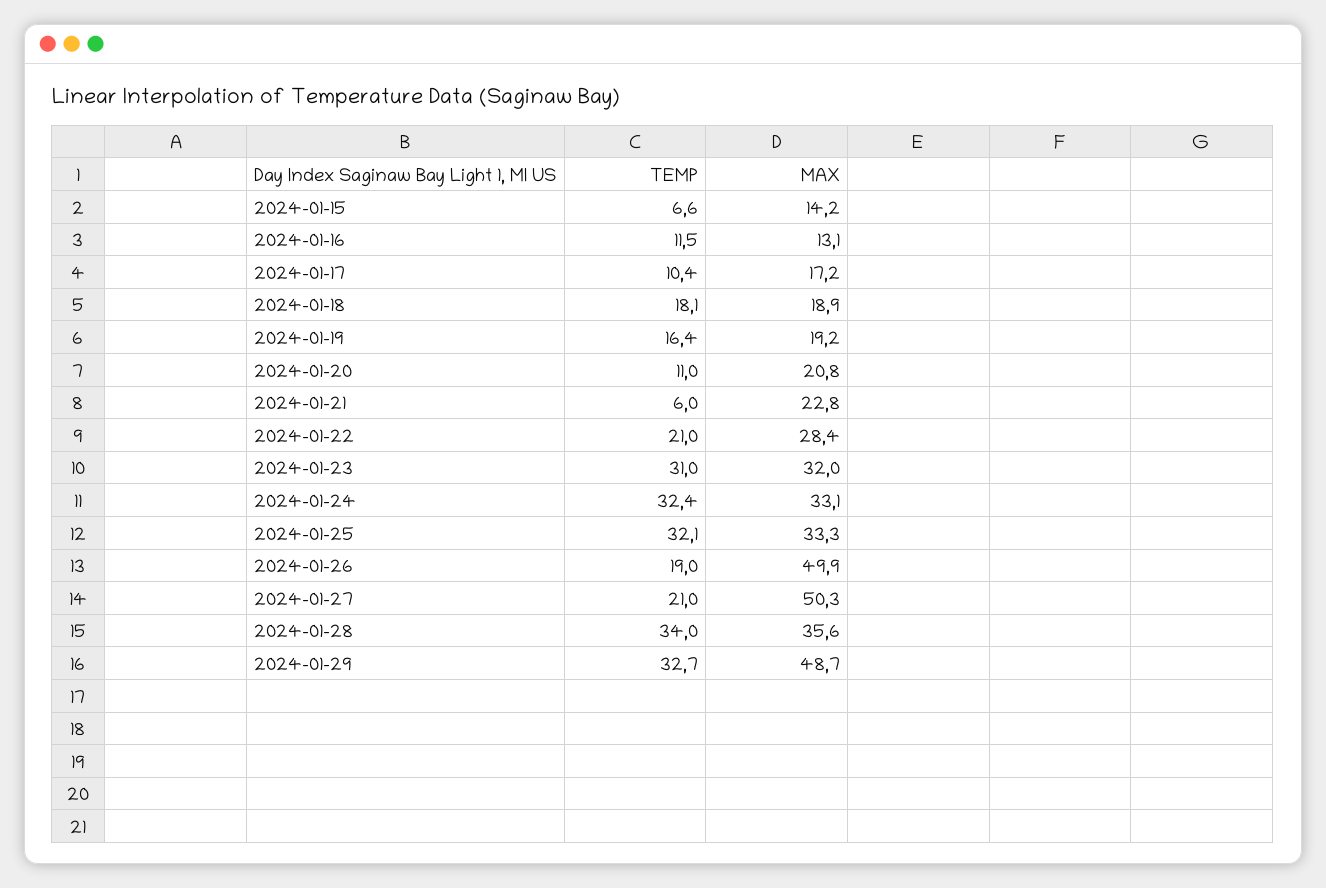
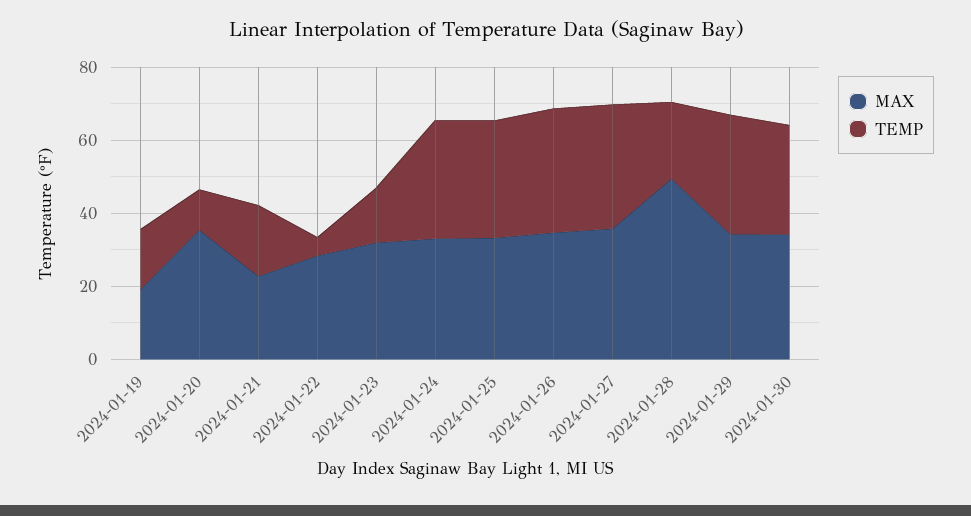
TEMP, 2024-01-15: 6.6 -> none
MAX, 2024-01-15: 14.2 -> none
TEMP, 2024-01-16: 11.5 -> none
MAX, 2024-01-16: 13.1 -> none
TEMP, 2024-01-17: 10.4 -> none
MAX, 2024-01-17: 17.2 -> none
TEMP, 2024-01-18: 18.1 -> none
MAX, 2024-01-18: 18.9 -> none
MAX, 2024-01-20: 20.8 -> 35
TEMP, 2024-01-21: 6 -> 20
TEMP, 2024-01-22: 21 -> 5
TEMP, 2024-01-23: 31 -> 15
TEMP, 2024-01-26: 19 -> 35
MAX, 2024-01-26: 49.9 -> 35
TEMP, 2024-01-27: 21 -> 35
MAX, 2024-01-27: 50.3 -> 35
TEMP, 2024-01-28: 34 -> 20
MAX, 2024-01-28: 35.6 -> 50
MAX, 2024-01-29: 48.7 -> 35
MAX, 2024-01-30: none -> 35
TEMP, 2024-01-30: none -> 30

